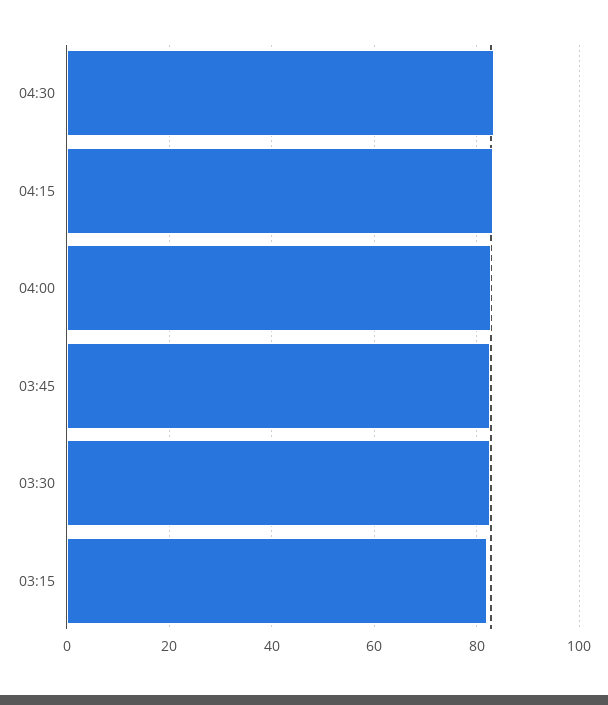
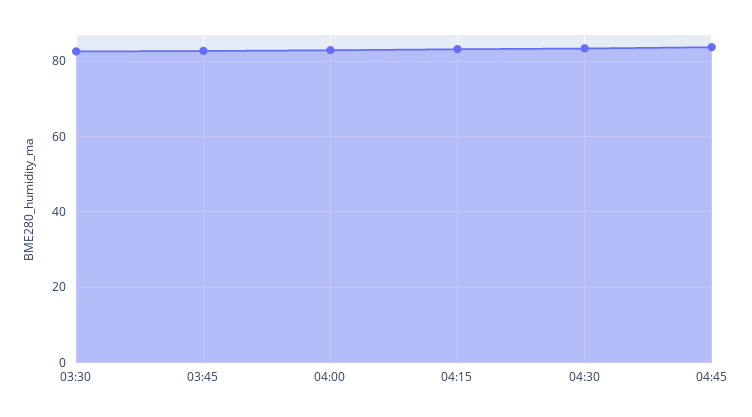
03:15: 82 -> none
04:45: none -> 84

